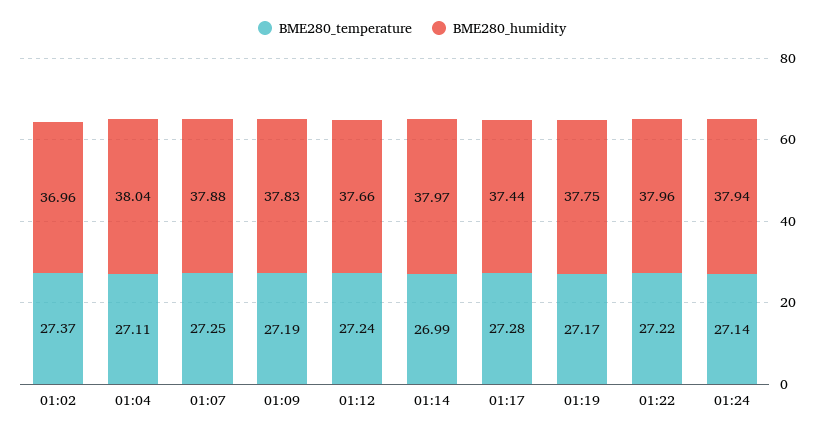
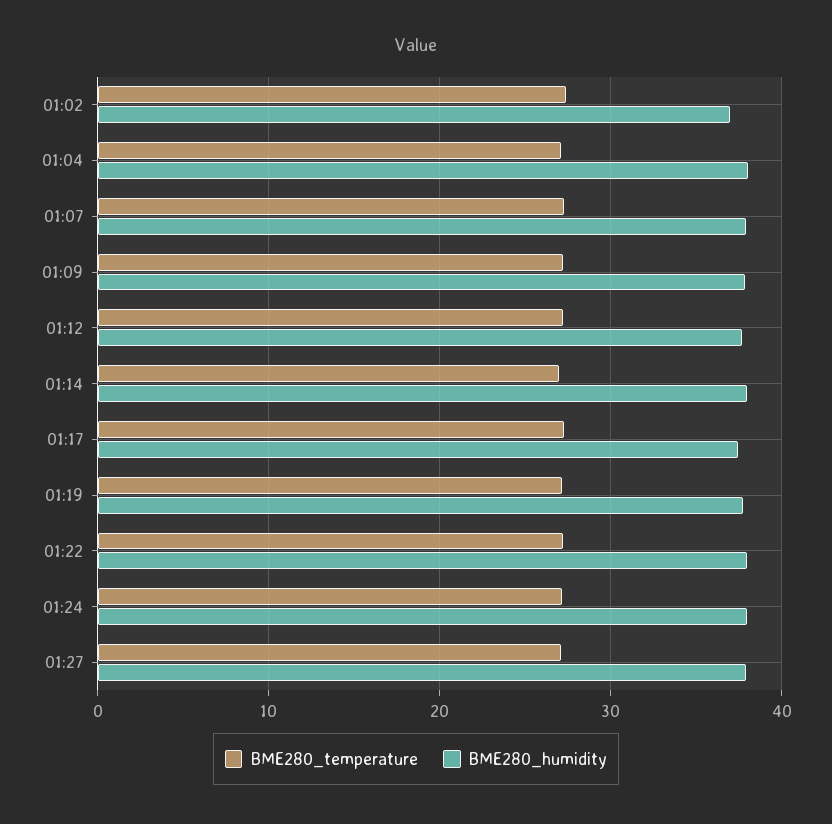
BME280_temperature, 01:27: none -> 27
BME280_humidity, 01:27: none -> 38

